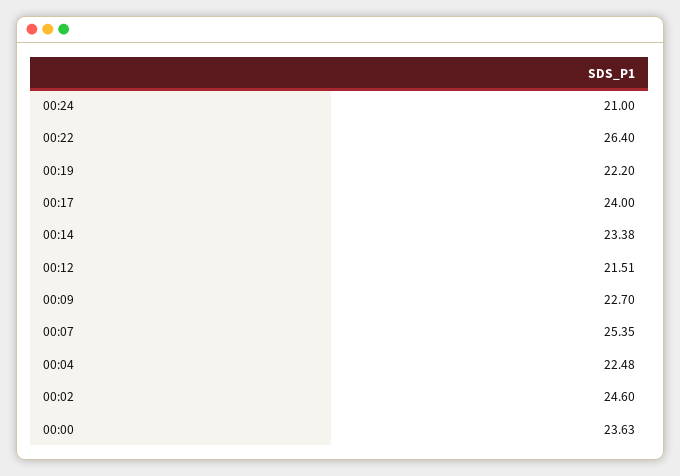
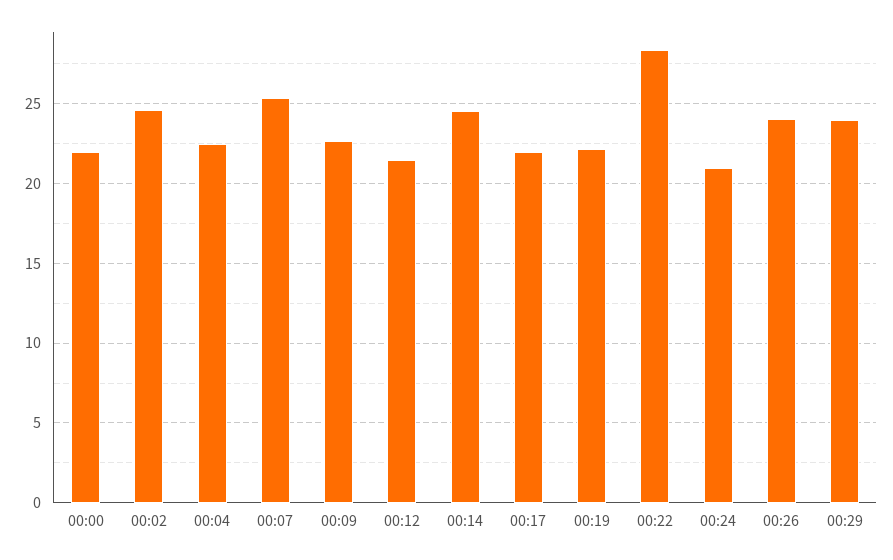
00:22: 26.4 -> 28.5
00:17: 24 -> 22
00:14: 23.38 -> 24.5
00:00: 23.63 -> 22
00:26: none -> 24
00:29: none -> 24

